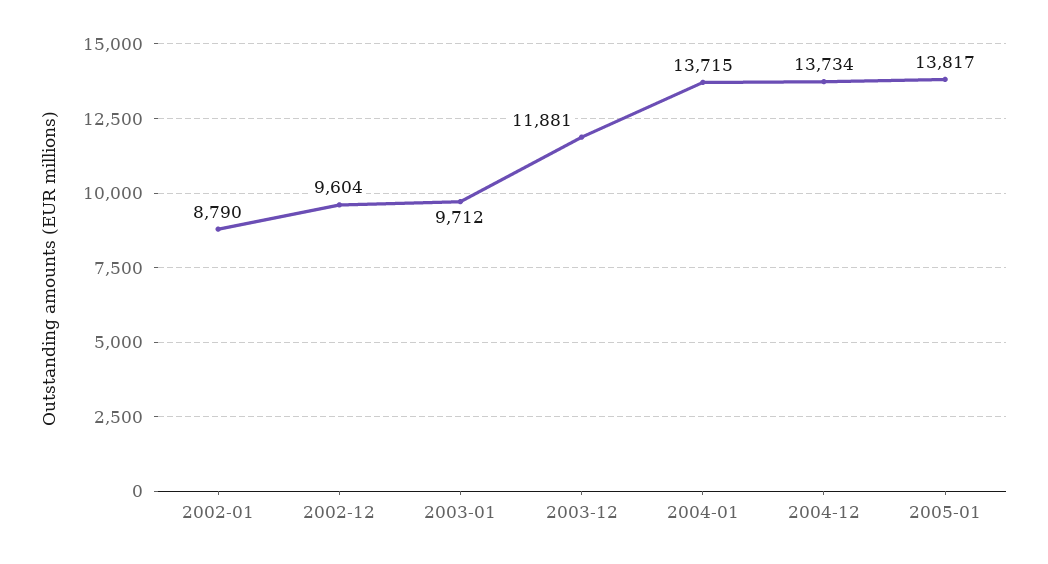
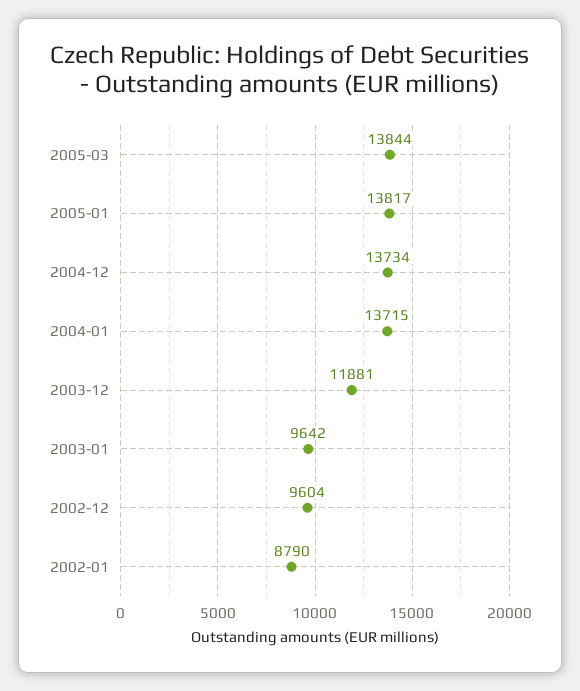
2003-01: 9712 -> 9642
2005-03: none -> 13844

